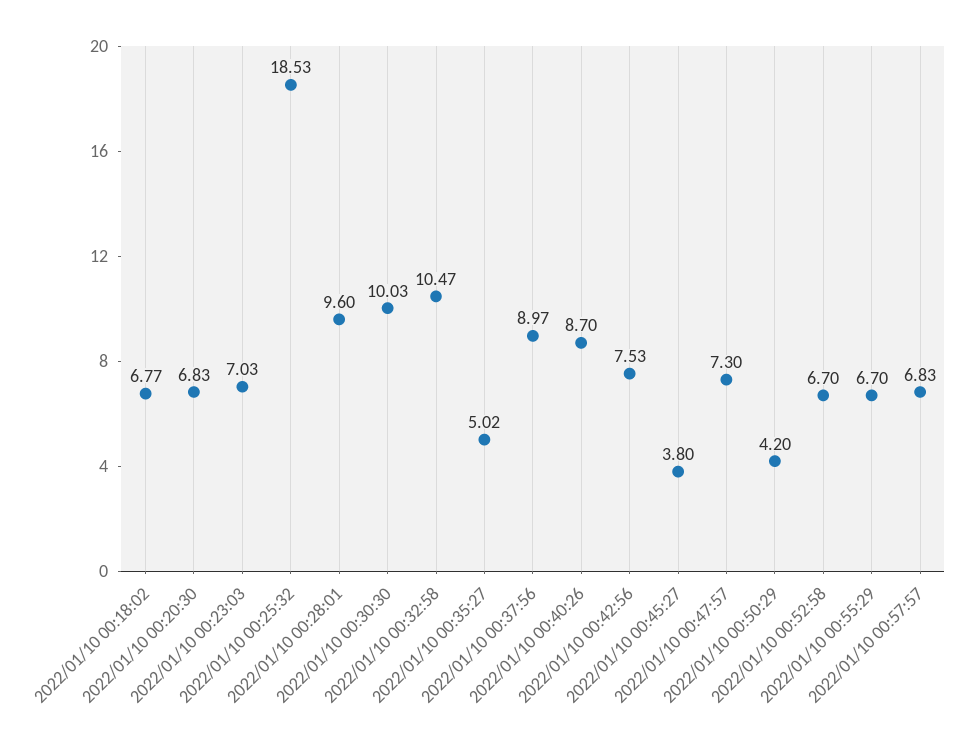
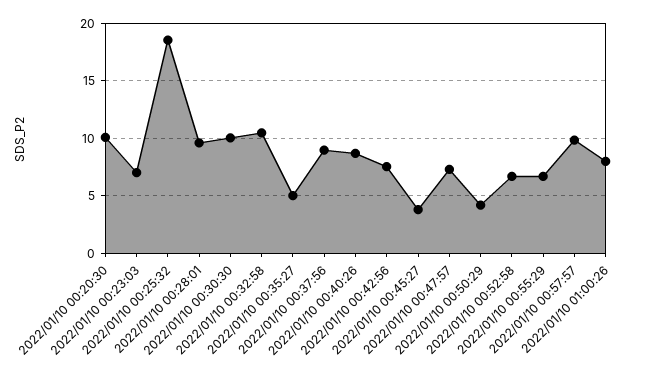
2022/01/10 00:18:02: 6.77 -> none
2022/01/10 00:20:30: 6.83 -> 10
2022/01/10 00:57:57: 6.83 -> 10
2022/01/10 01:00:26: none -> 8

